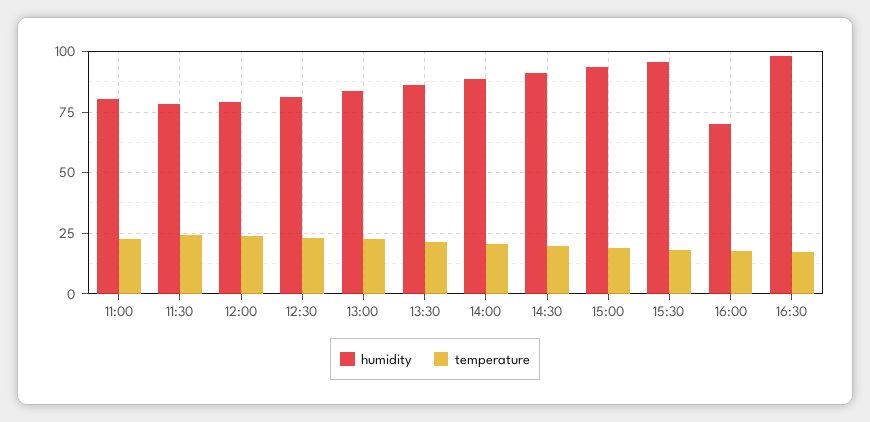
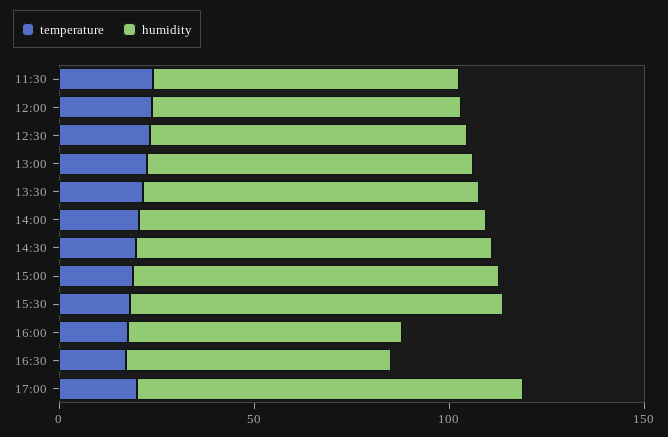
humidity, 11:00: 80 -> none
temperature, 11:00: 22.5 -> none
humidity, 16:30: 97.5 -> 70
temperature, 17:00: none -> 20
humidity, 17:00: none -> 100

